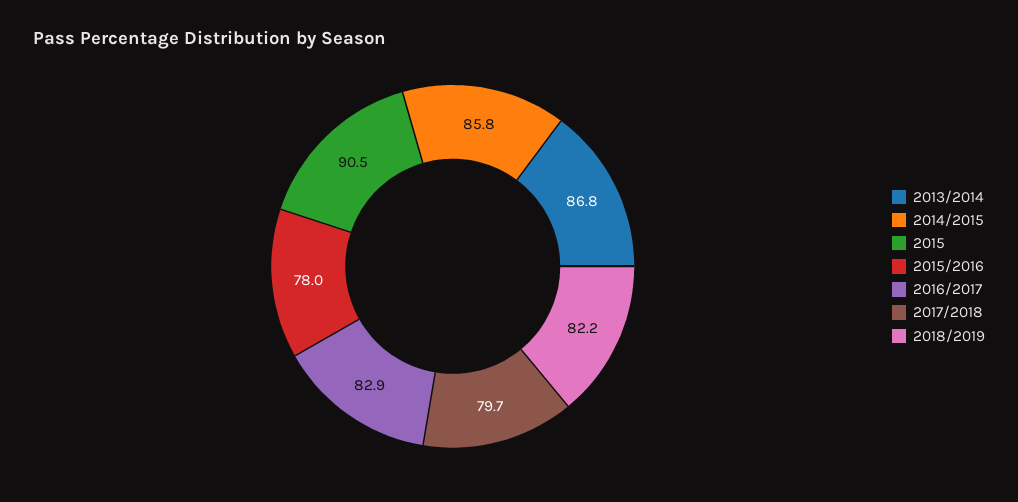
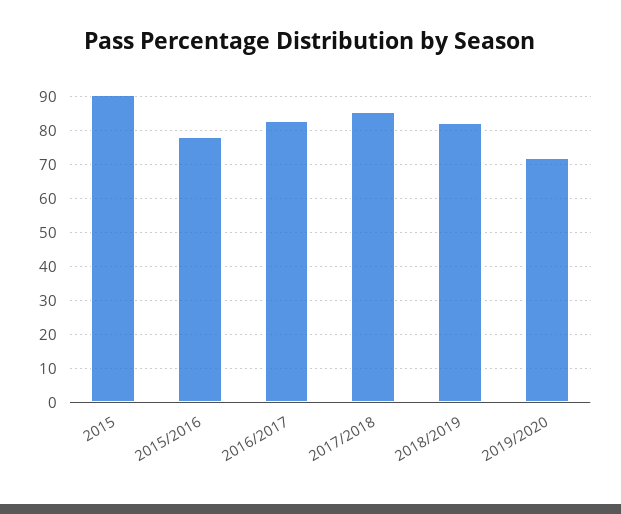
2013/2014: 86.8 -> none
2014/2015: 85.8 -> none
2017/2018: 79.7 -> 86
2019/2020: none -> 72

